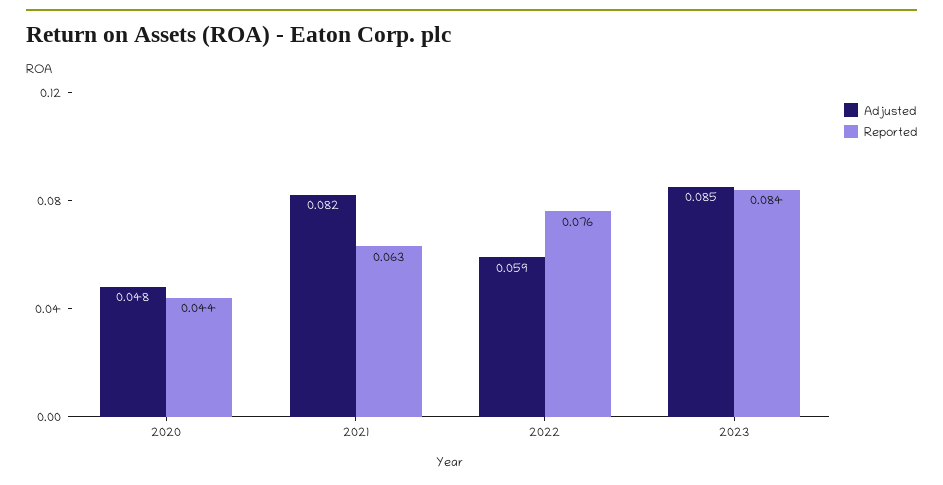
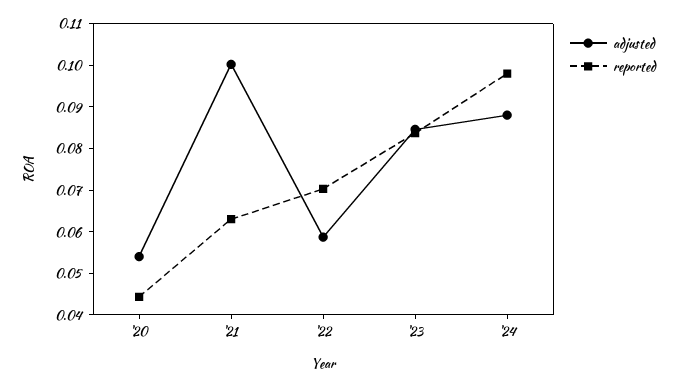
Adjusted, 2020: 0.048 -> 0.054
Adjusted, 2021: 0.082 -> 0.1
Reported, 2022: 0.076 -> 0.07
Adjusted, '24: none -> 0.088
Reported, '24: none -> 0.098

